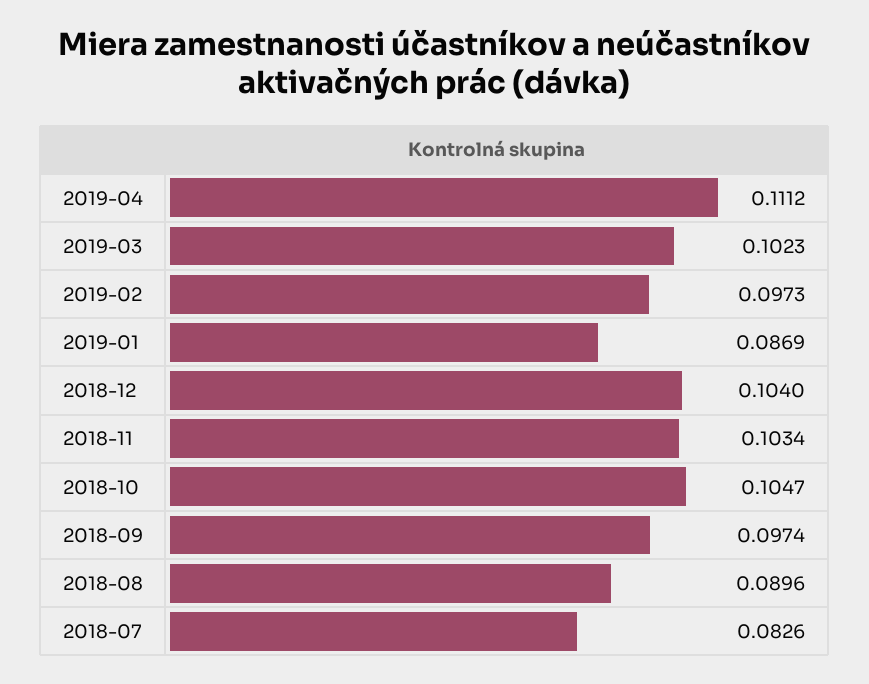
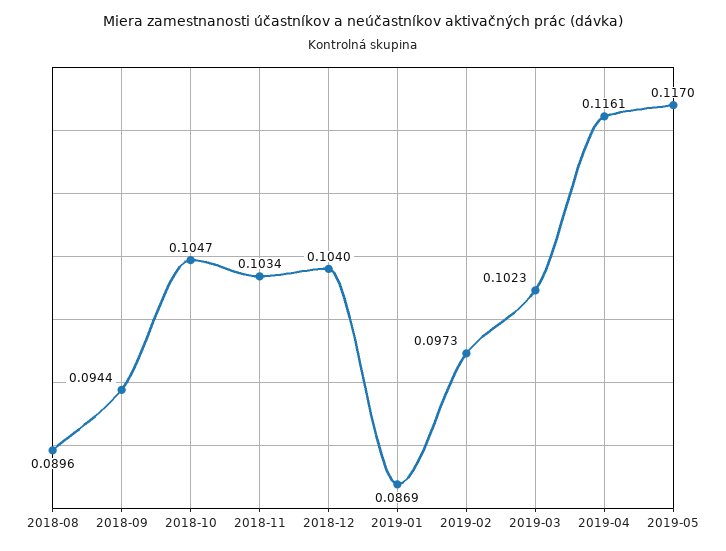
2019-04: 0.1112 -> 0.1161
2018-09: 0.0974 -> 0.0944
2018-07: 0.0826 -> none
2019-05: none -> 0.117

